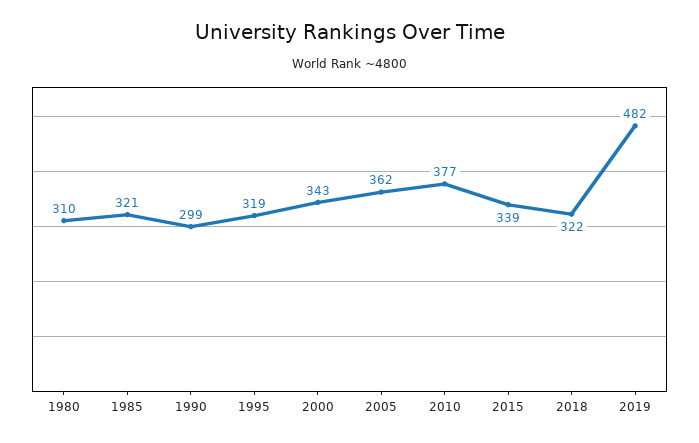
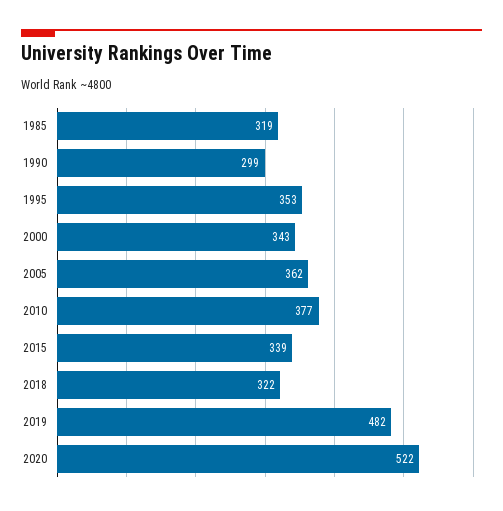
1980: 310 -> none
1985: 321 -> 319
1995: 319 -> 353
2020: none -> 522

